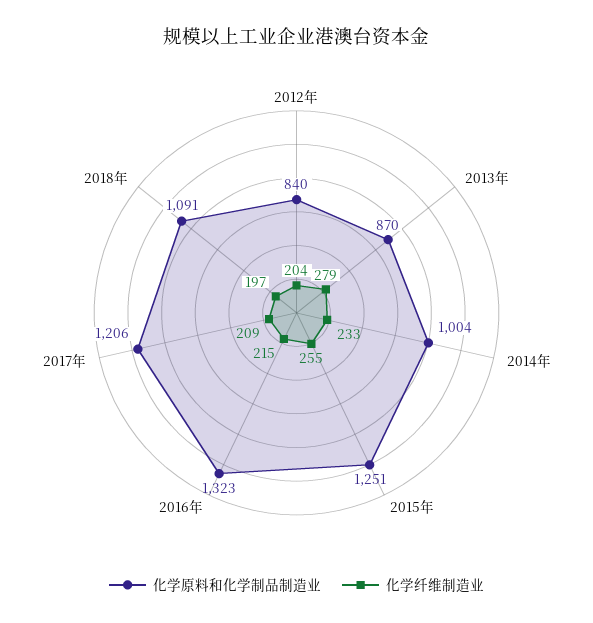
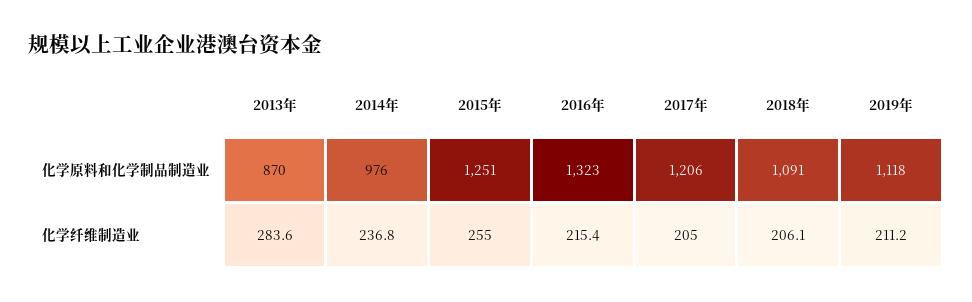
化学原料和化学制品制造业, 2012年: 840 -> none
化学纤维制造业, 2012年: 204 -> none
化学纤维制造业, 2013年: 279 -> 283.6
化学原料和化学制品制造业, 2014年: 1004 -> 976
化学纤维制造业, 2014年: 233 -> 236.8
化学纤维制造业, 2017年: 209 -> 205
化学纤维制造业, 2018年: 197 -> 206.1
化学原料和化学制品制造业, 2019年: none -> 1118
化学纤维制造业, 2019年: none -> 211.2

